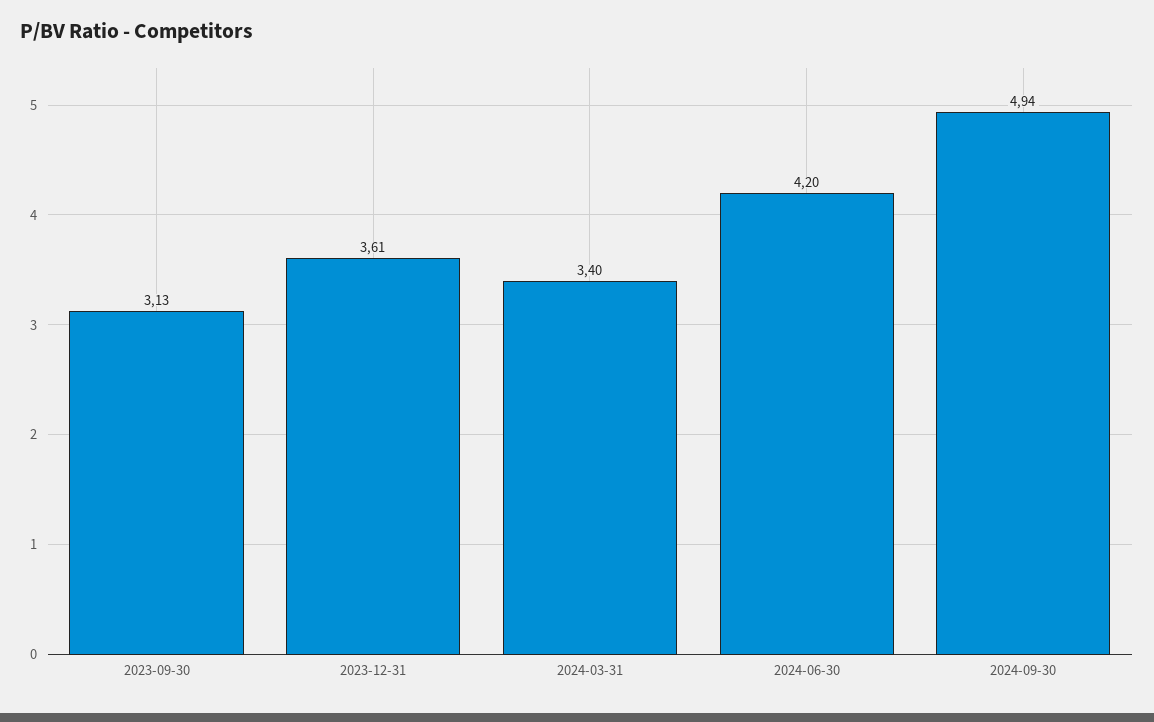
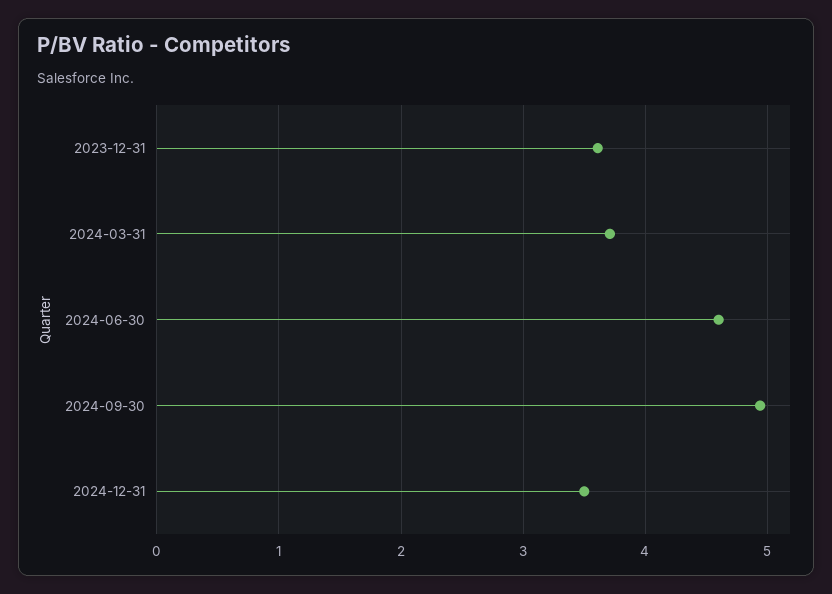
2023-09-30: 3.13 -> none
2024-03-31: 3.4 -> 3.7
2024-06-30: 4.2 -> 4.6
2024-12-31: none -> 3.5

